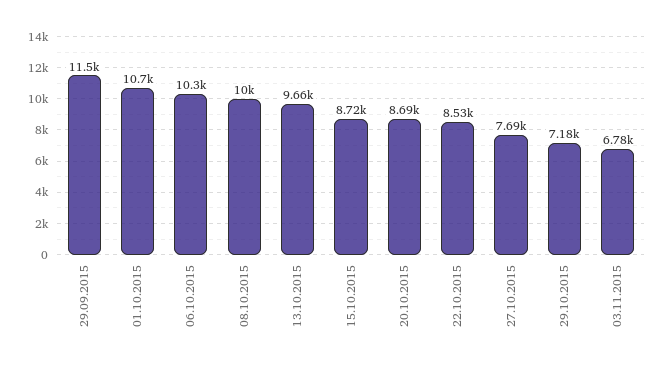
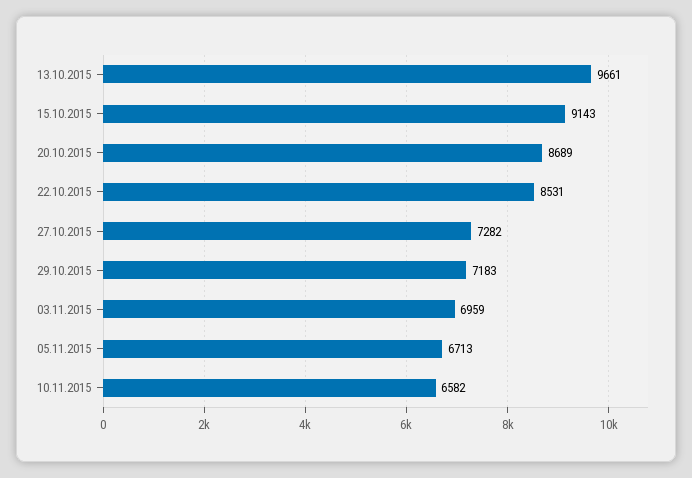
29.09.2015: 11500 -> none
01.10.2015: 10700 -> none
06.10.2015: 10300 -> none
08.10.2015: 10000 -> none
15.10.2015: 8720 -> 9143
27.10.2015: 7690 -> 7282
03.11.2015: 6780 -> 6959
05.11.2015: none -> 6713
10.11.2015: none -> 6582

